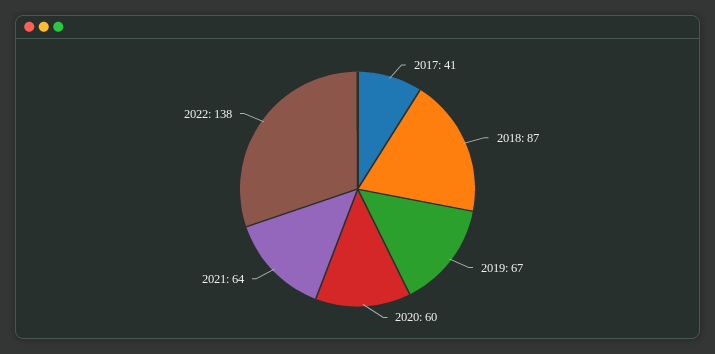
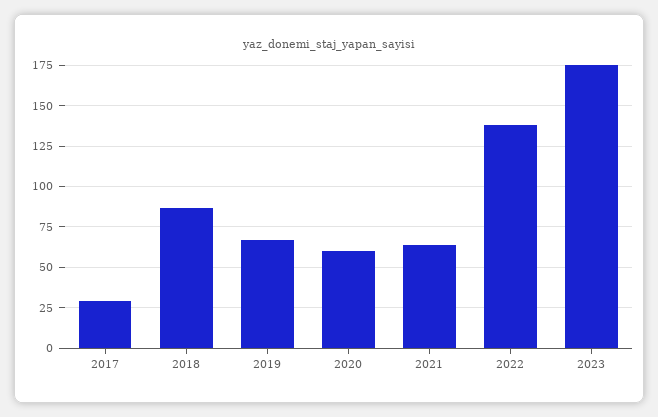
2017: 41 -> 30
2023: none -> 175

